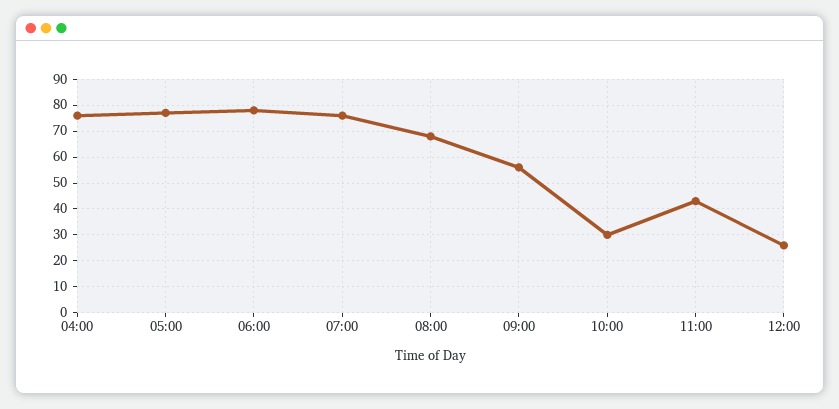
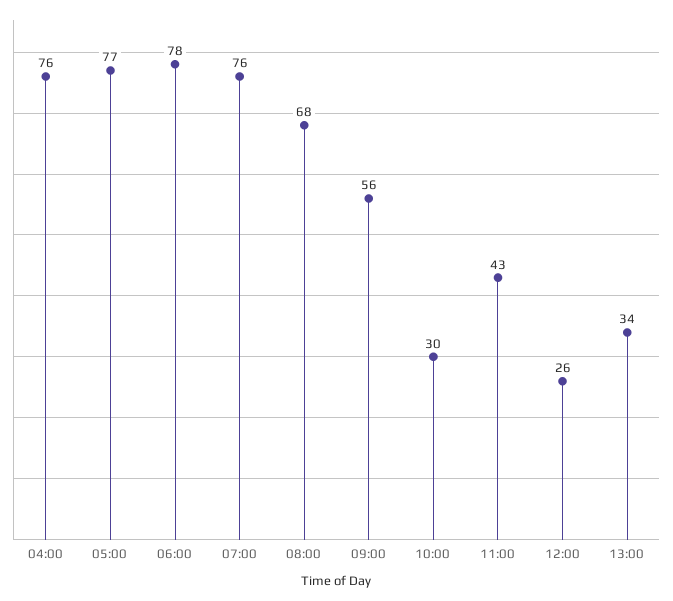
13:00: none -> 34

